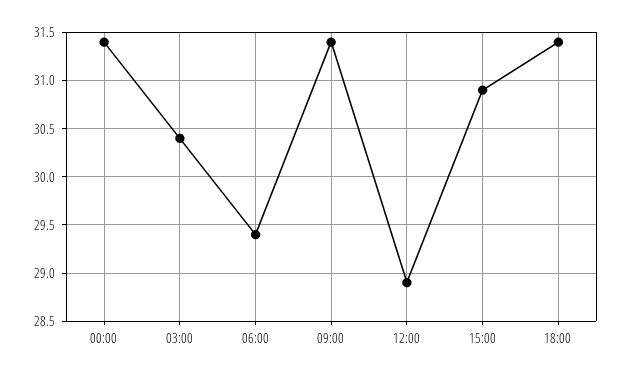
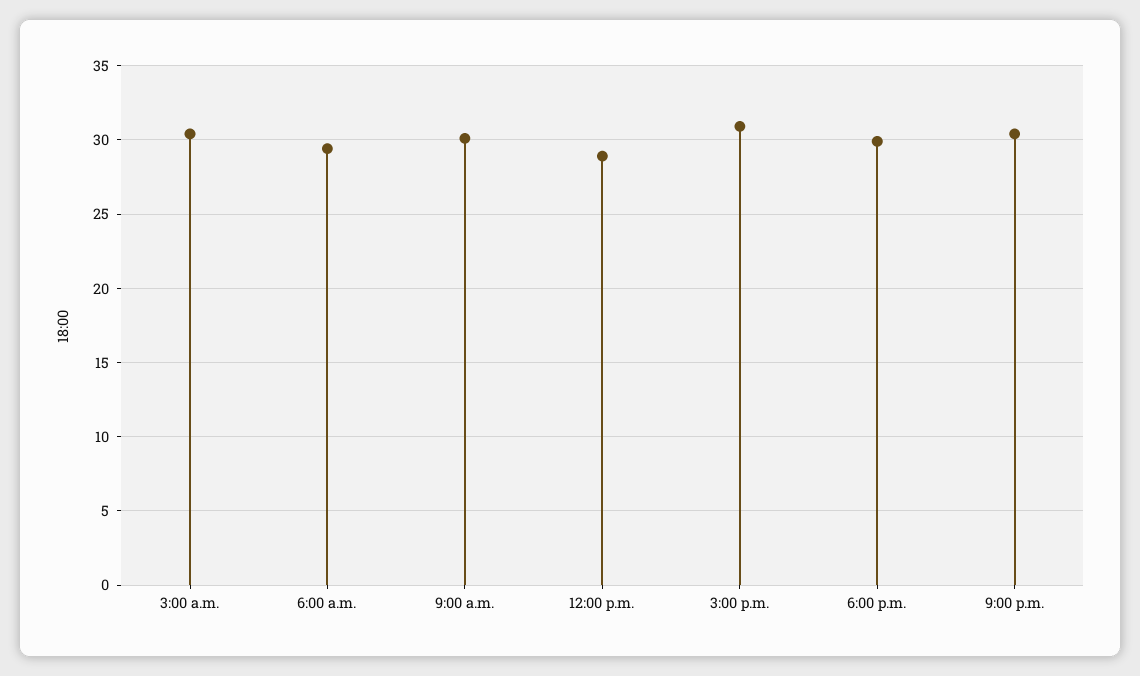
00:00: 31.4 -> none
09:00: 31.4 -> 30
18:00: 31.4 -> 30
9:00 p.m.: none -> 30.5

